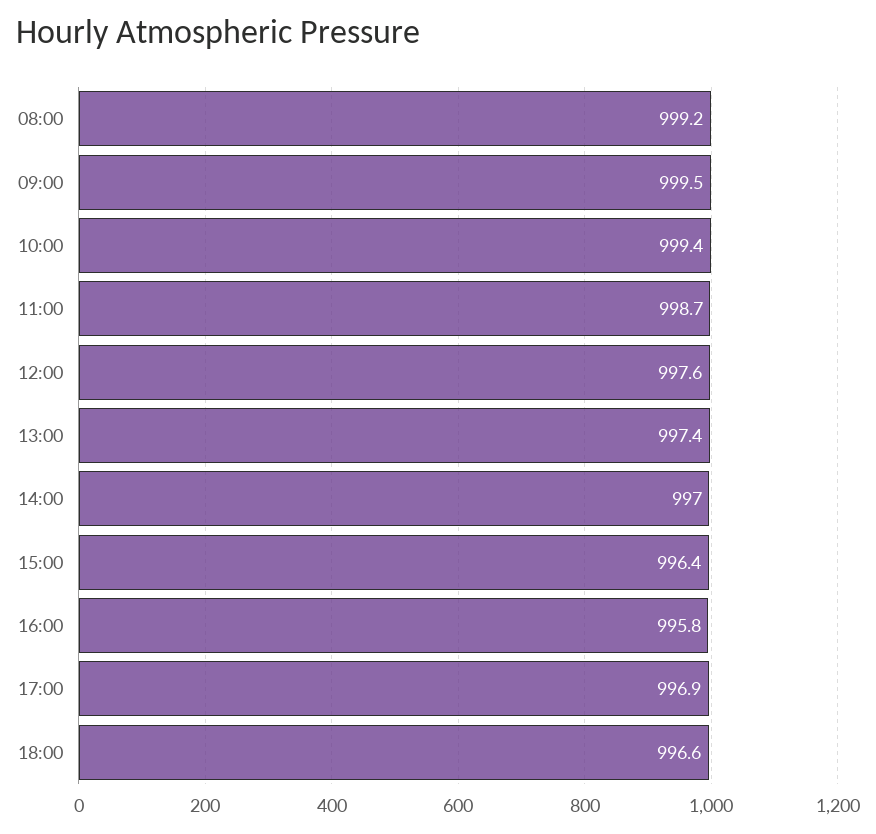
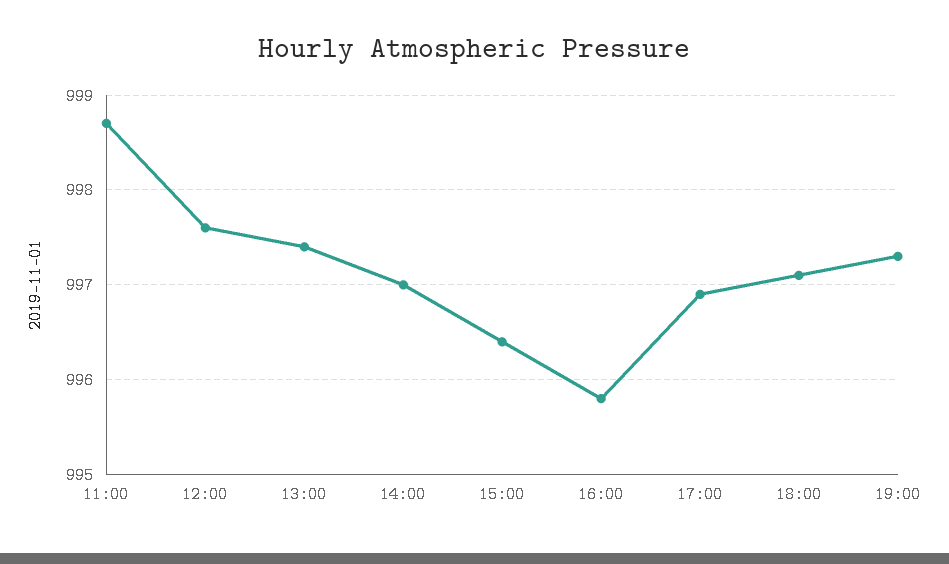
08:00: 999.2 -> none
09:00: 999.5 -> none
10:00: 999.4 -> none
18:00: 996.6 -> 997.1
19:00: none -> 997.3

